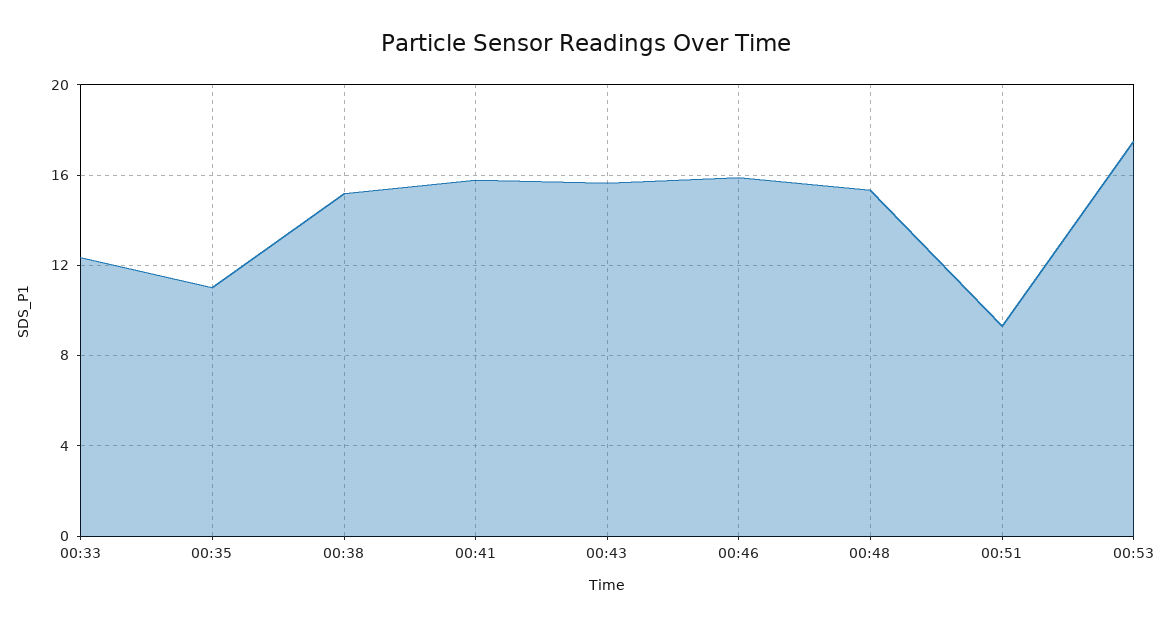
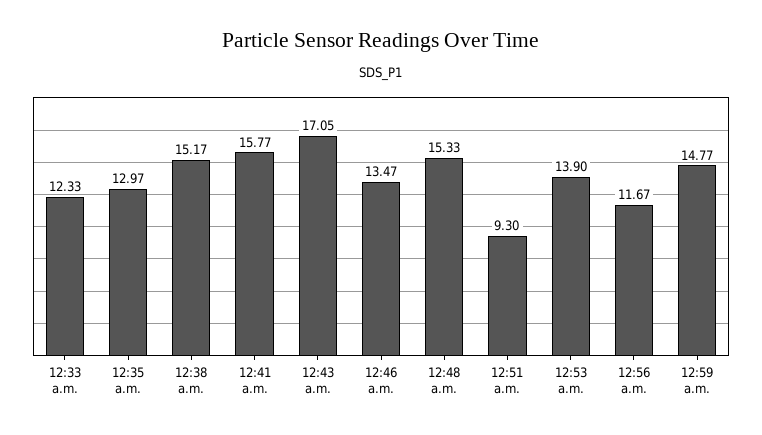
00:35: 11 -> 12.97
00:43: 15.5 -> 17.05
00:46: 16 -> 13.47
00:53: 17.5 -> 13.9
12:56 a.m.: none -> 11.67
12:59 a.m.: none -> 14.77

